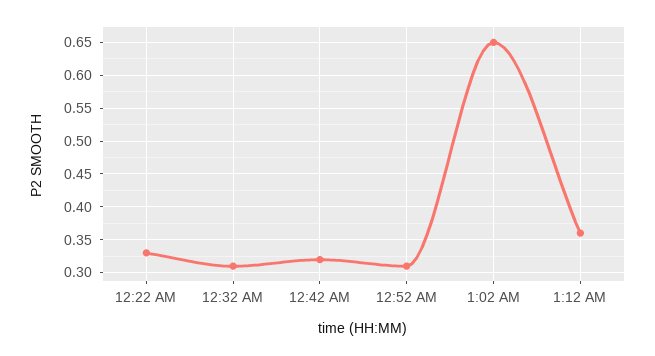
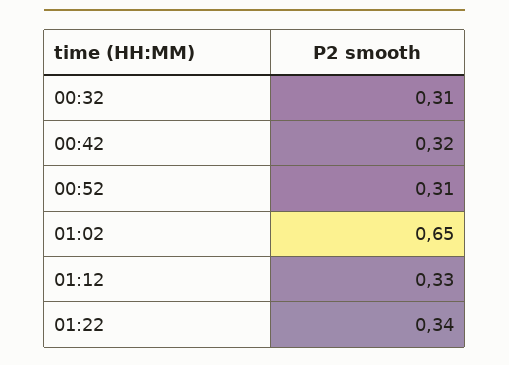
12:22 AM: 0.33 -> none
1:12 AM: 0.36 -> 0.33
01:22: none -> 0.34

